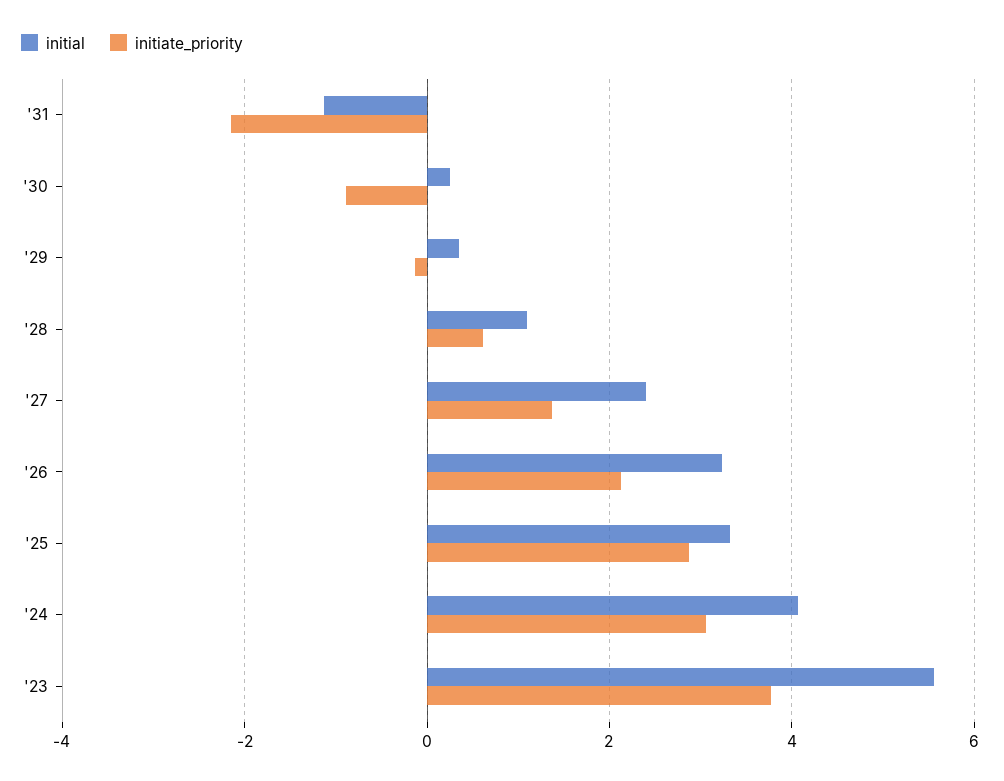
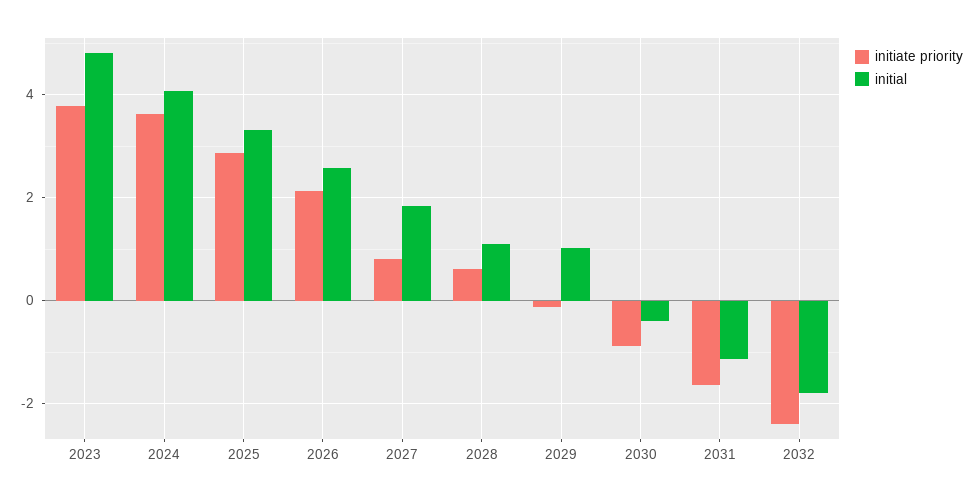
initiate_priority, '31: -2.2 -> -1.6
initial, '30: 0.2 -> -0.4
initial, '29: 0.4 -> 1
initial, '27: 2.4 -> 1.8
initiate_priority, '27: 1.4 -> 0.8
initial, '26: 3.2 -> 2.6
initiate_priority, '24: 3 -> 3.6
initial, '23: 5.6 -> 4.8
initiate_priority, 2032: none -> -2.4
initial, 2032: none -> -1.8

